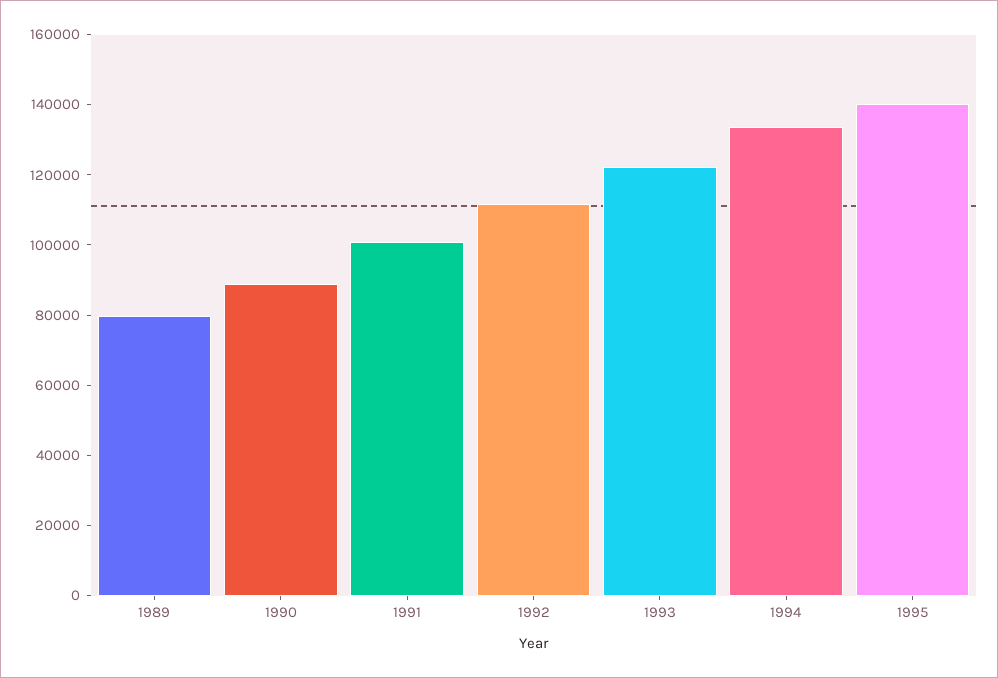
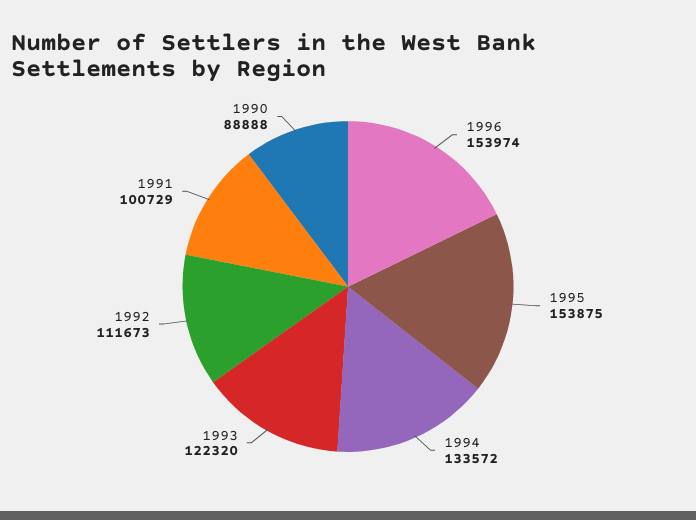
1989: 80000 -> none
1995: 140000 -> 153875
1996: none -> 153974

